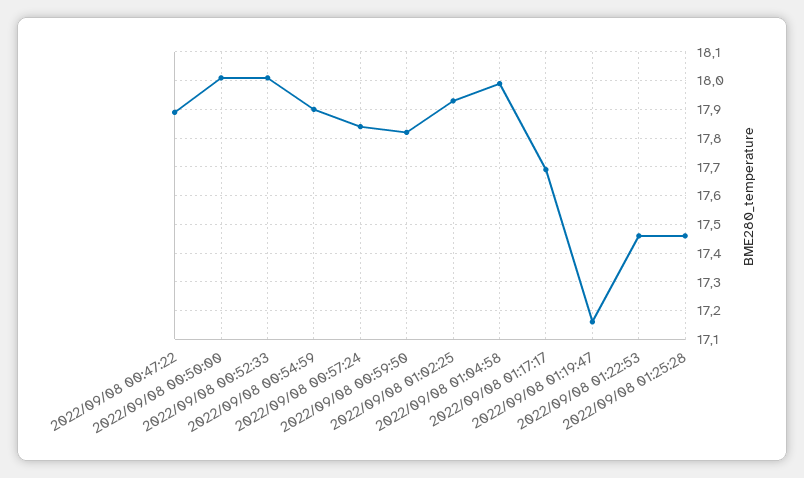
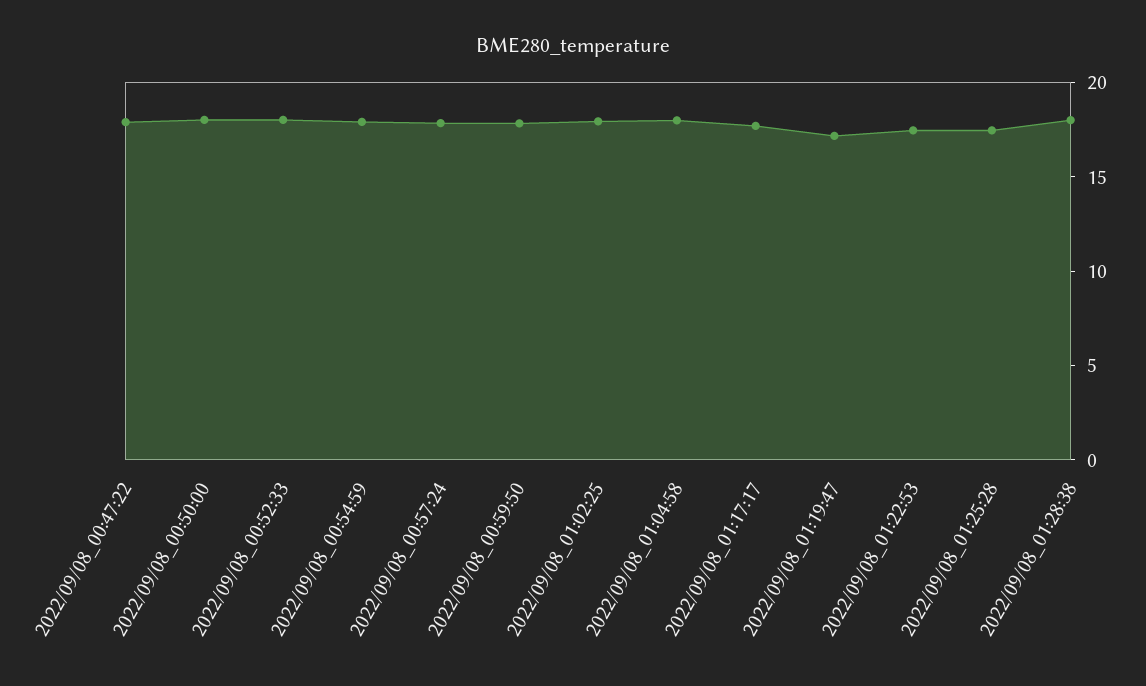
2022/09/08_01:28:38: none -> 18

